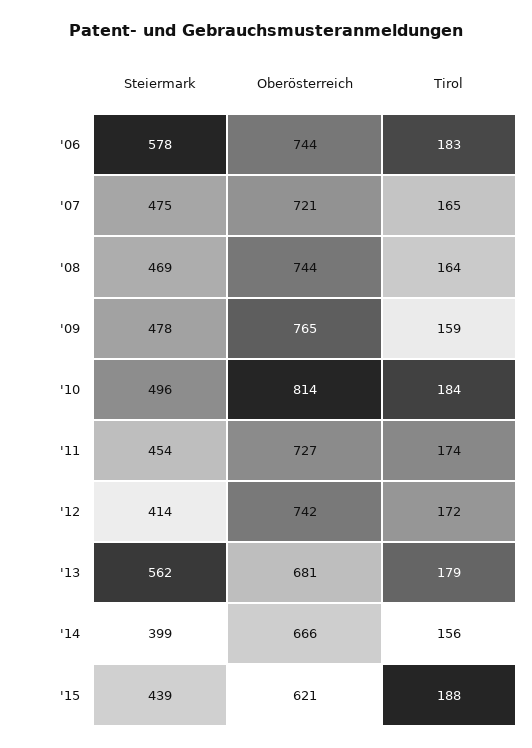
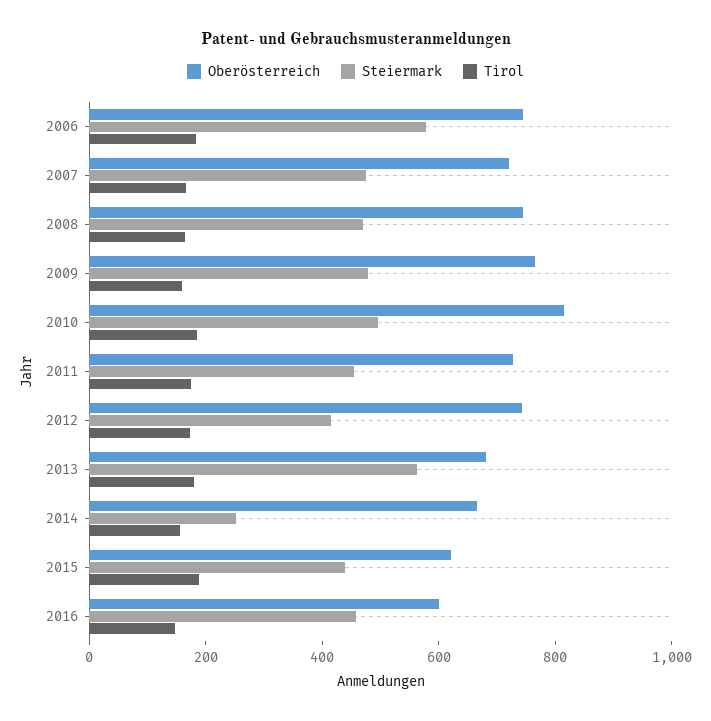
Steiermark, '14: 399 -> 250
Oberösterreich, 2016: none -> 600
Steiermark, 2016: none -> 450
Tirol, 2016: none -> 150

